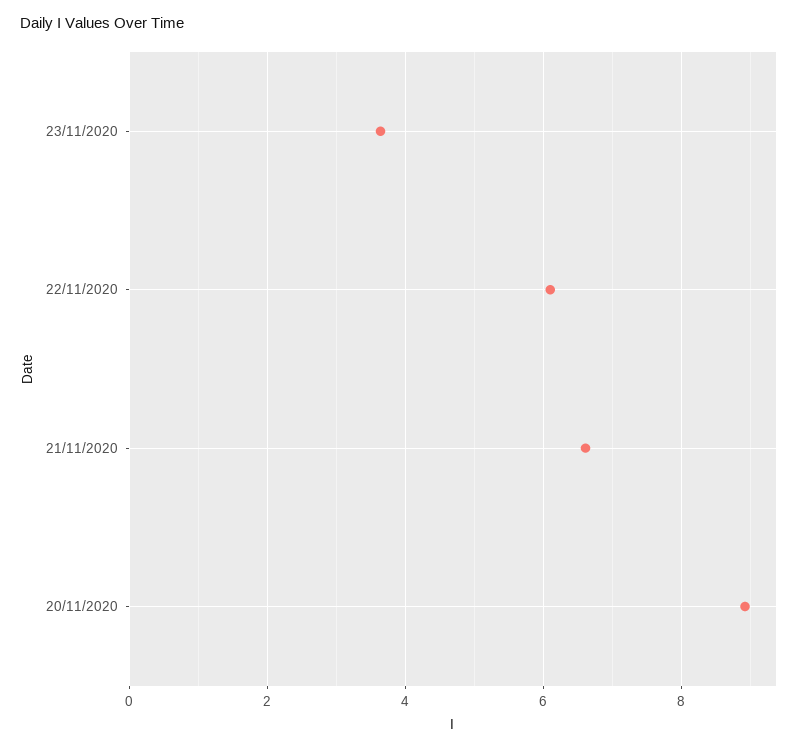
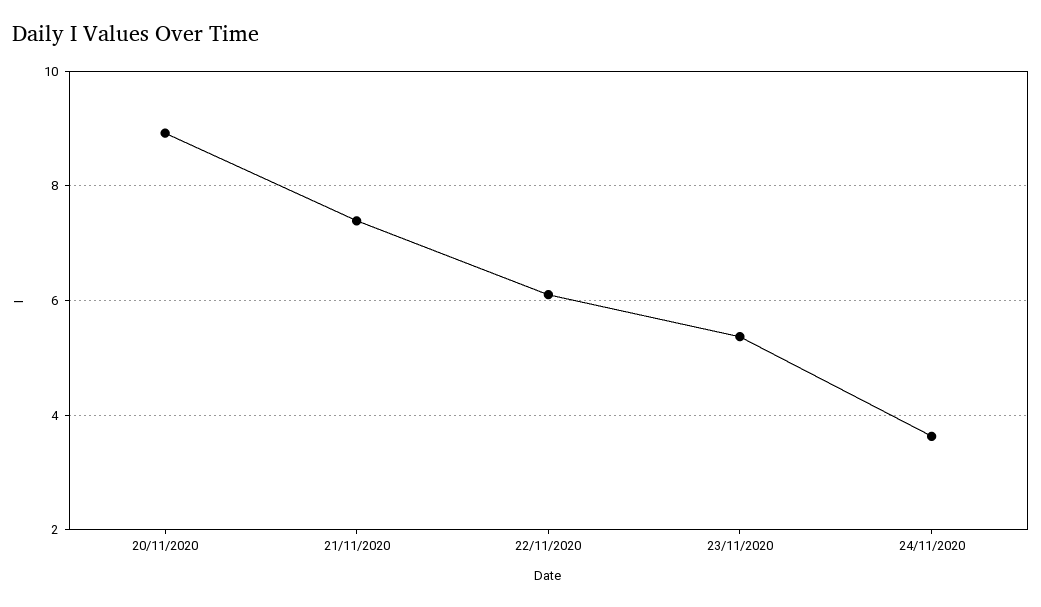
23/11/2020: 3.6 -> 5.4
21/11/2020: 6.6 -> 7.4
24/11/2020: none -> 3.6

